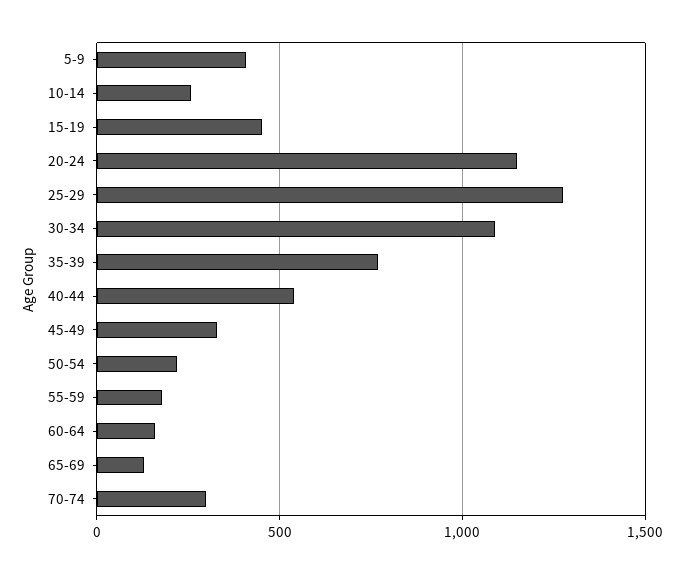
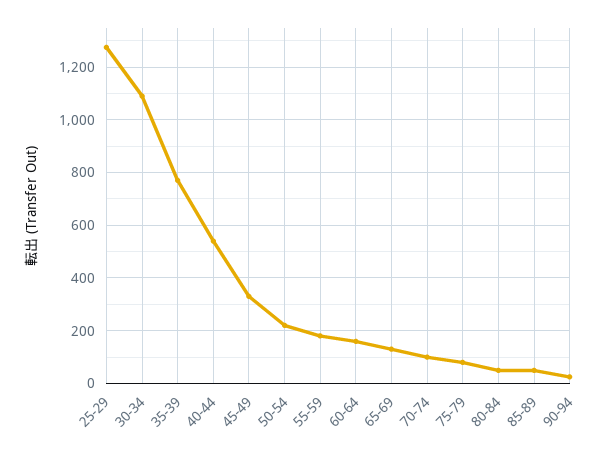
5-9: 400 -> none
10-14: 250 -> none
15-19: 450 -> none
20-24: 1150 -> none
70-74: 300 -> 100
75-79: none -> 75
80-84: none -> 50
85-89: none -> 50
90-94: none -> 25

